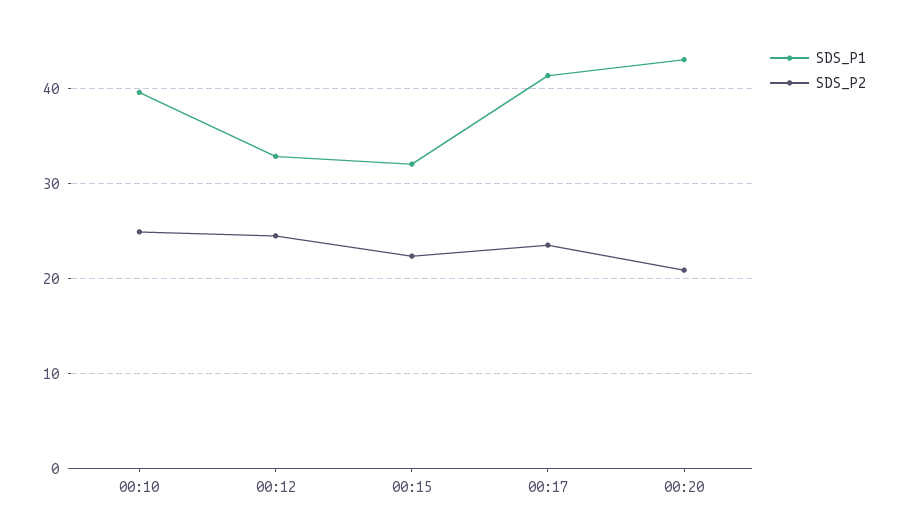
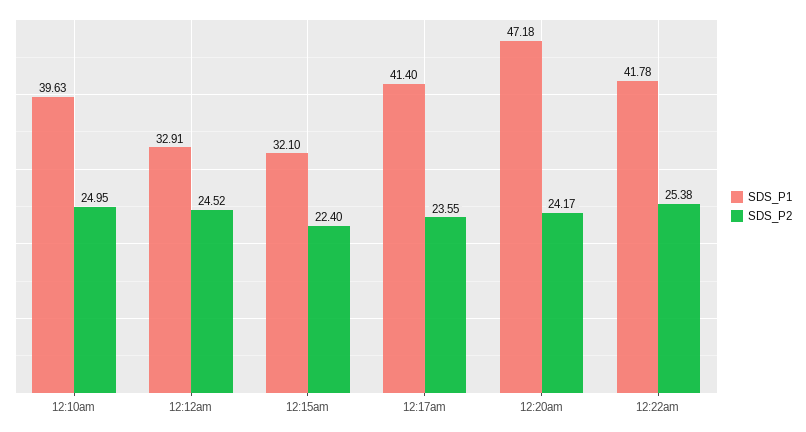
SDS_P1, 00:20: 43 -> 47.18
SDS_P2, 00:20: 21 -> 24.17
SDS_P1, 12:22am: none -> 41.78
SDS_P2, 12:22am: none -> 25.38

